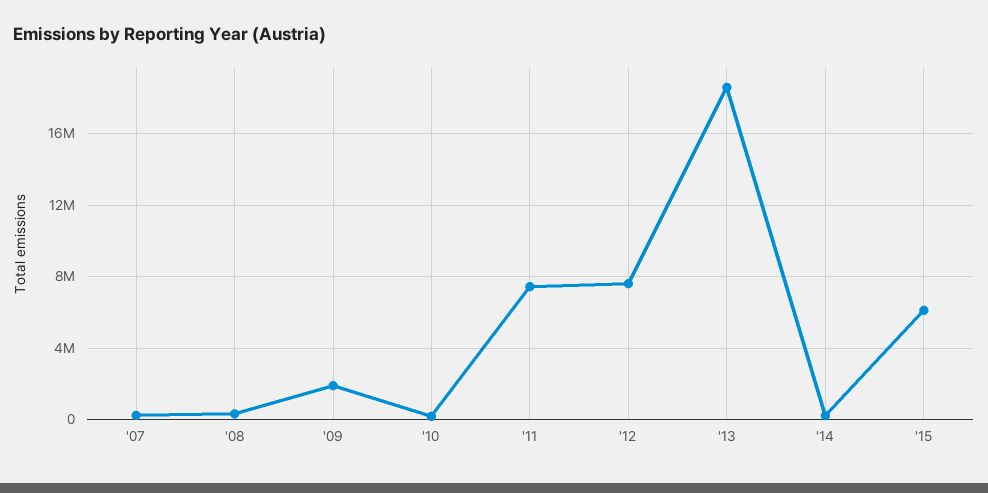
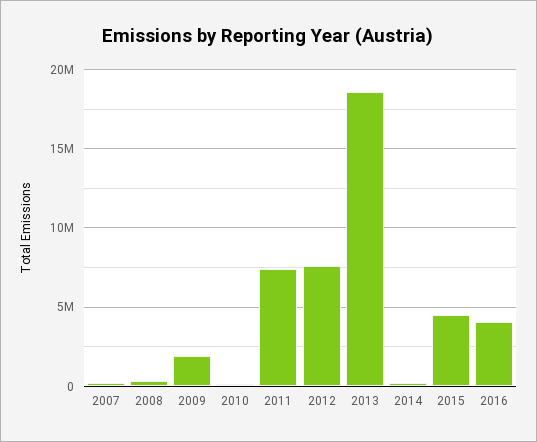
'15: 6000000 -> 4500000
2016: none -> 4000000

